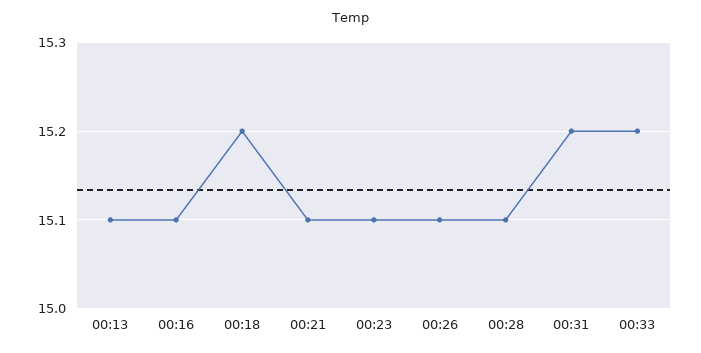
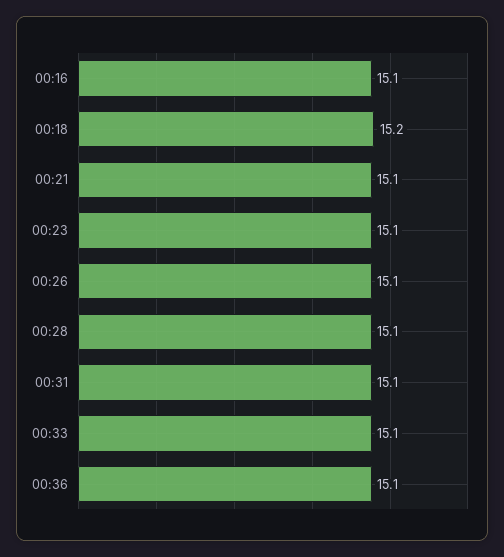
00:13: 15.1 -> none
00:31: 15.2 -> 15.1
00:33: 15.2 -> 15.1
00:36: none -> 15.1

